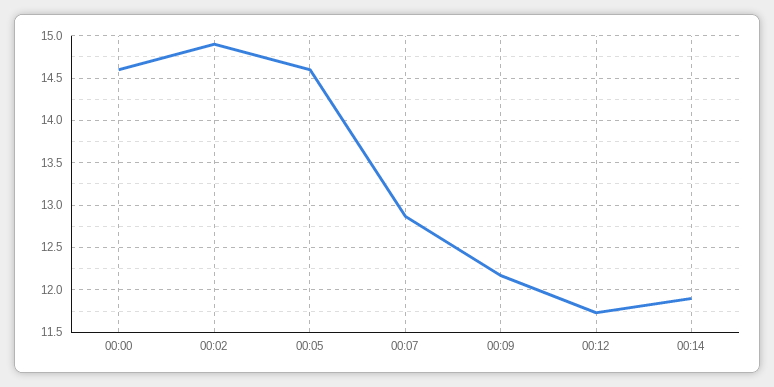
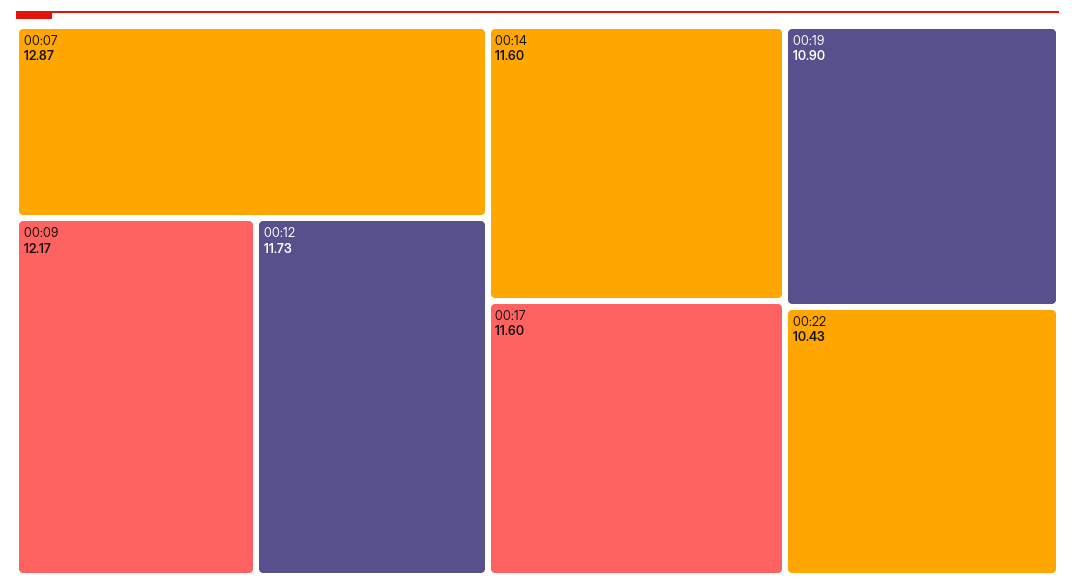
00:00: 14.6 -> none
00:02: 14.9 -> none
00:05: 14.6 -> none
00:14: 11.9 -> 11.6
00:17: none -> 11.6
00:19: none -> 10.9
00:22: none -> 10.43

